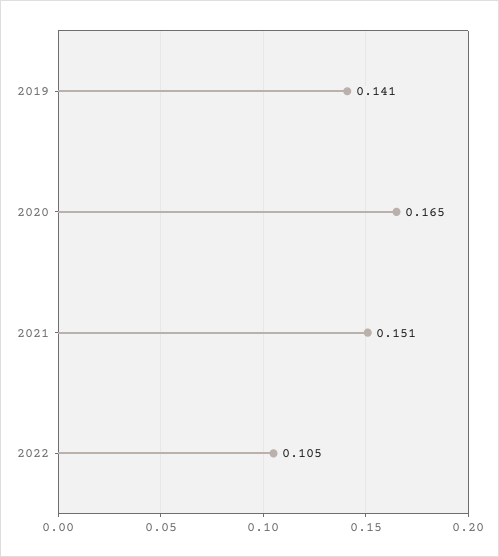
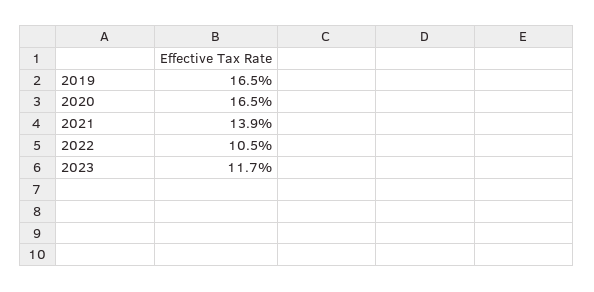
2019: 0.141 -> 0.165
2021: 0.151 -> 0.139
2023: none -> 0.117

